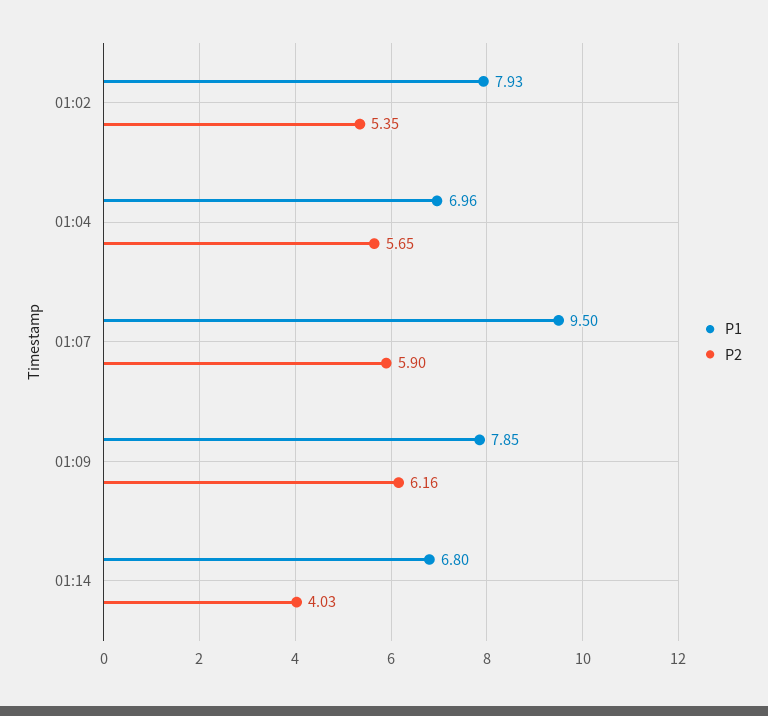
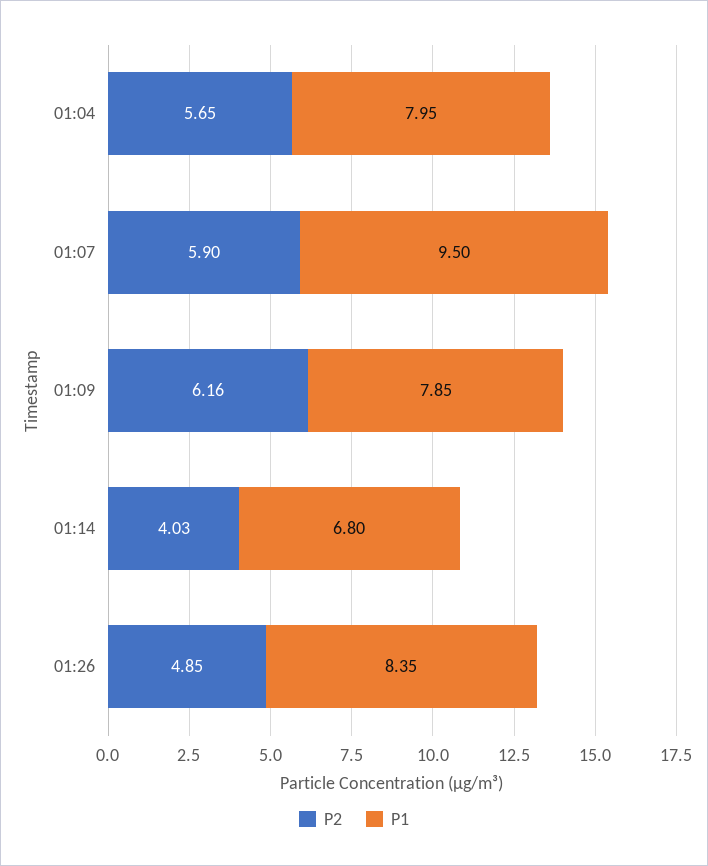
P1, 01:02: 7.93 -> none
P2, 01:02: 5.35 -> none
P1, 01:04: 6.96 -> 7.95
P2, 01:26: none -> 4.85
P1, 01:26: none -> 8.35

